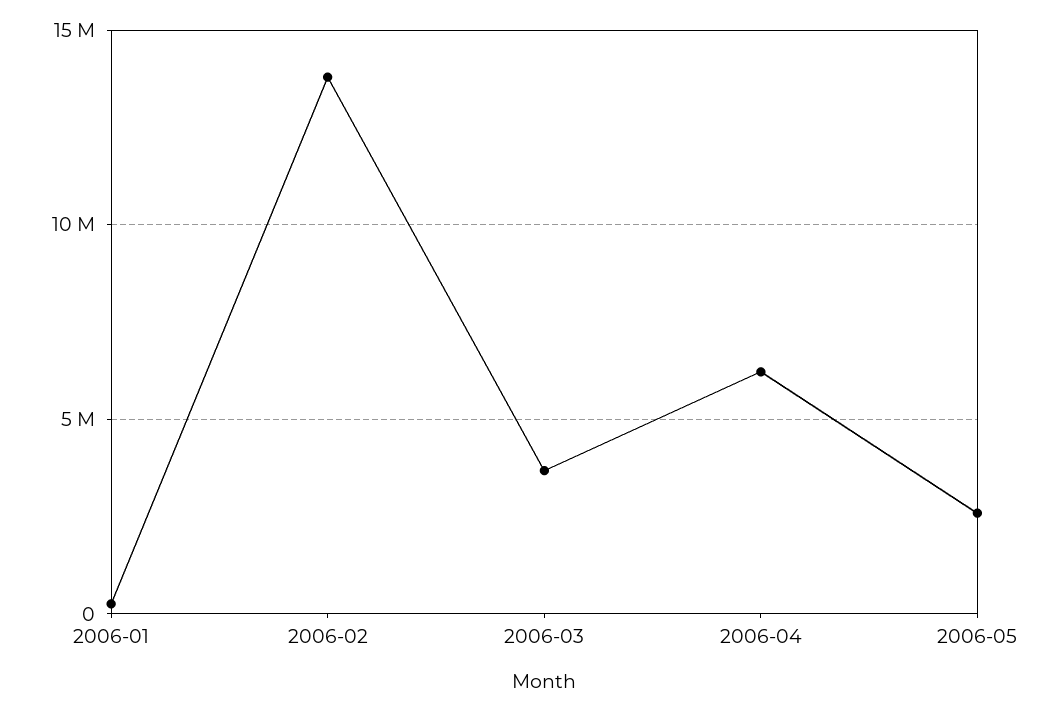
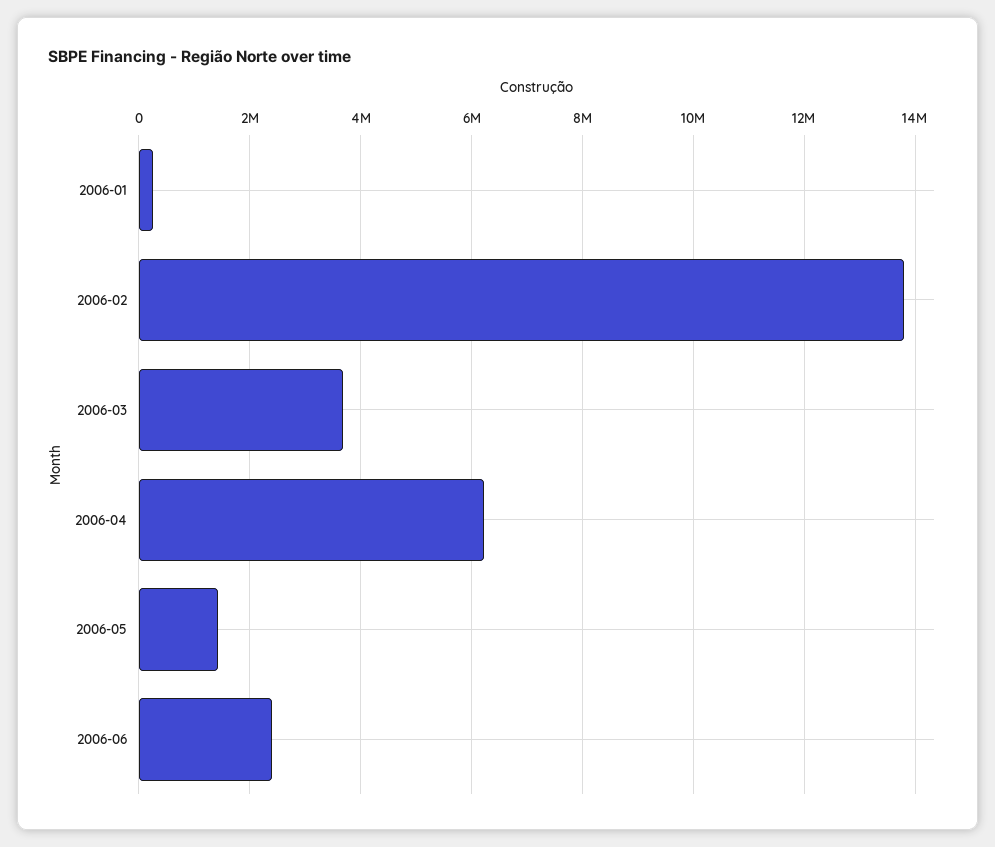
2006-05: 2500000 -> 1400000
2006-06: none -> 2400000

